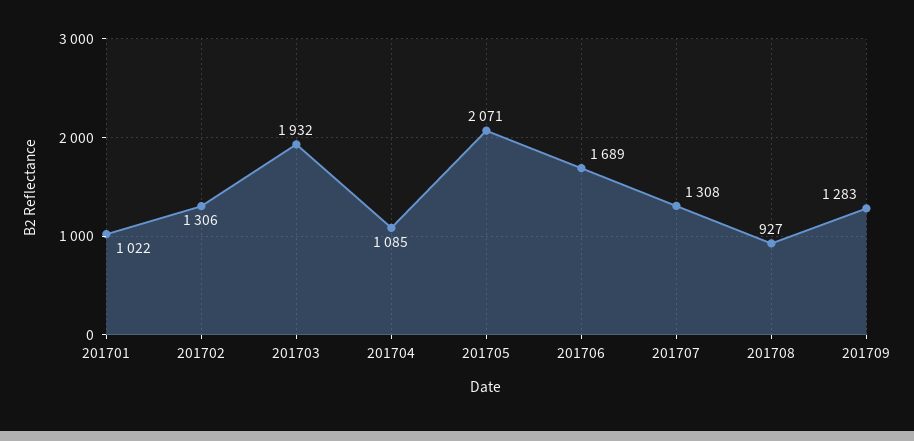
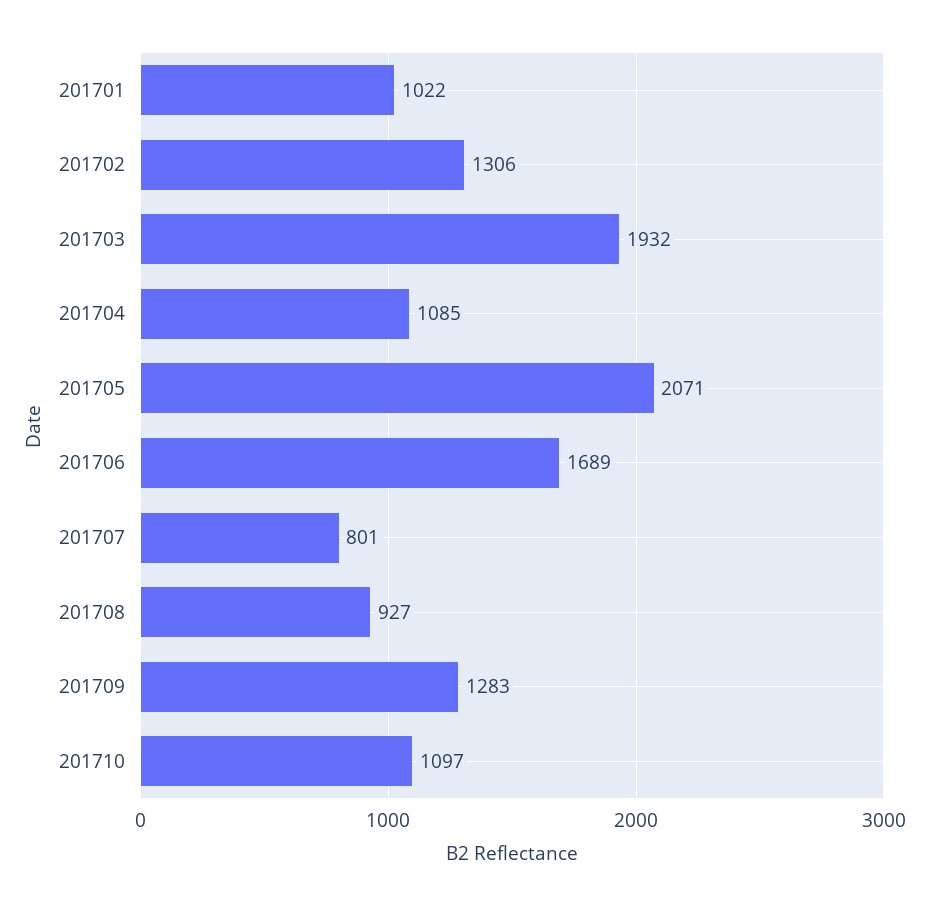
201707: 1308 -> 801
201710: none -> 1097

